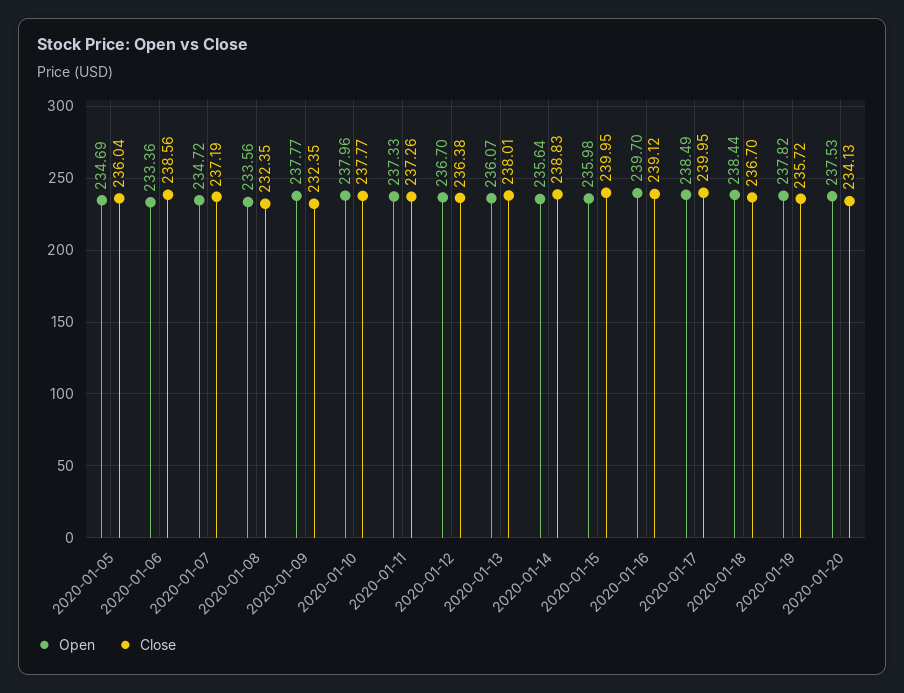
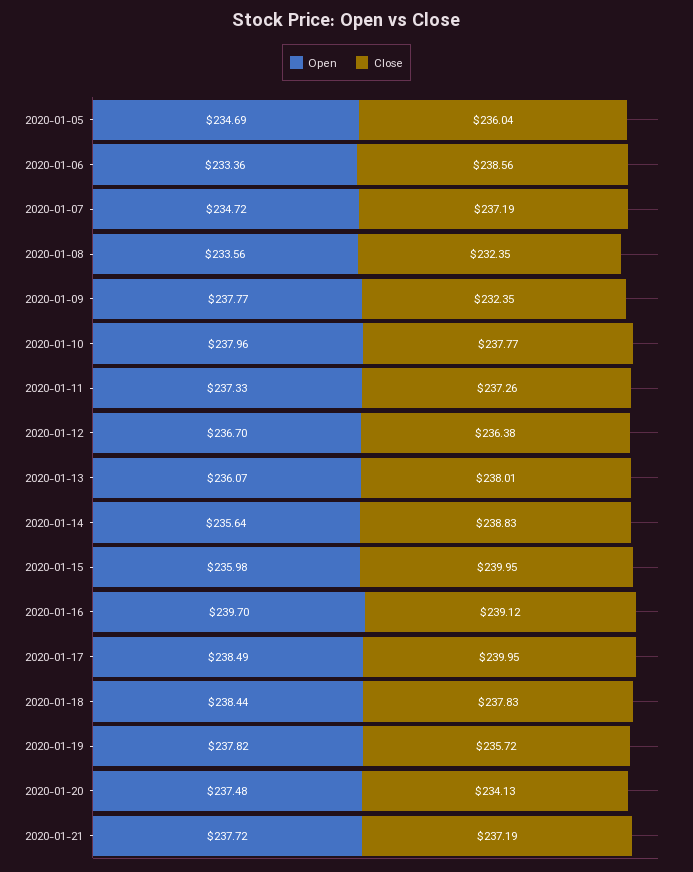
Close, 2020-01-18: 236.7 -> 237.83
Open, 2020-01-20: 237.53 -> 237.48
Open, 2020-01-21: none -> 237.72
Close, 2020-01-21: none -> 237.19

